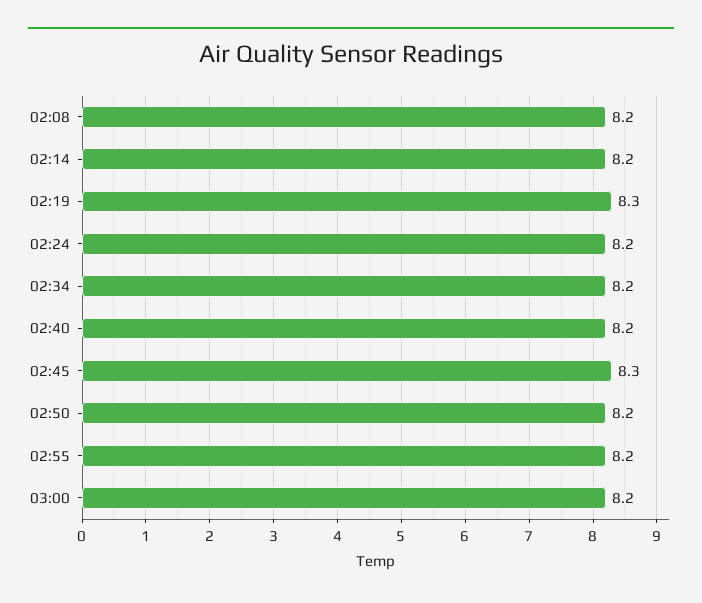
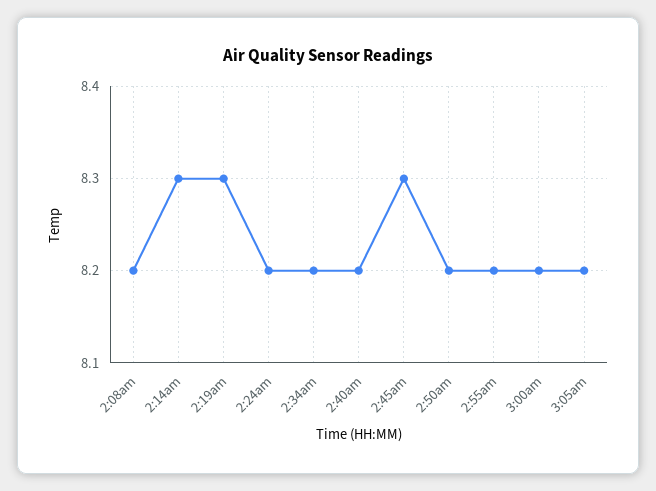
02:14: 8.2 -> 8.3
3:05am: none -> 8.2

